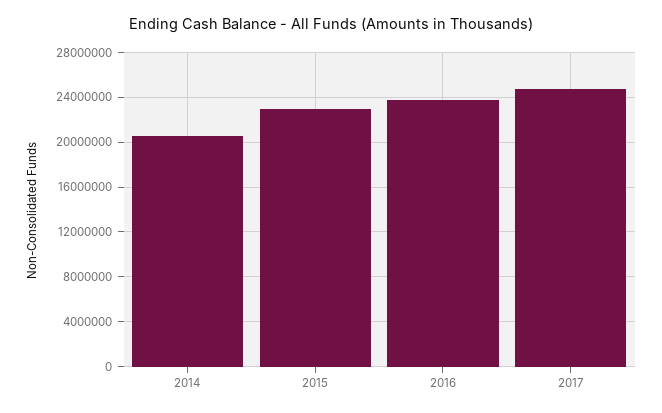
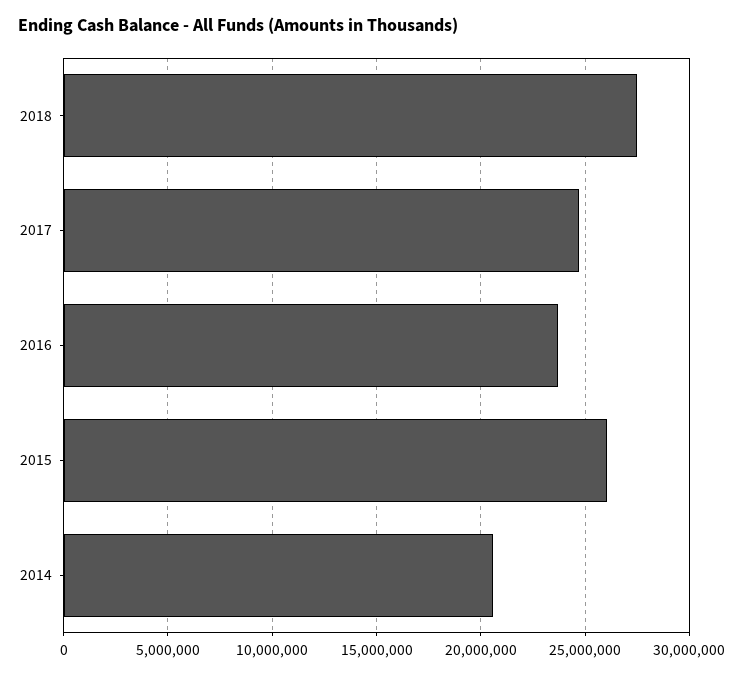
2015: 23000000 -> 26000000
2018: none -> 27500000

